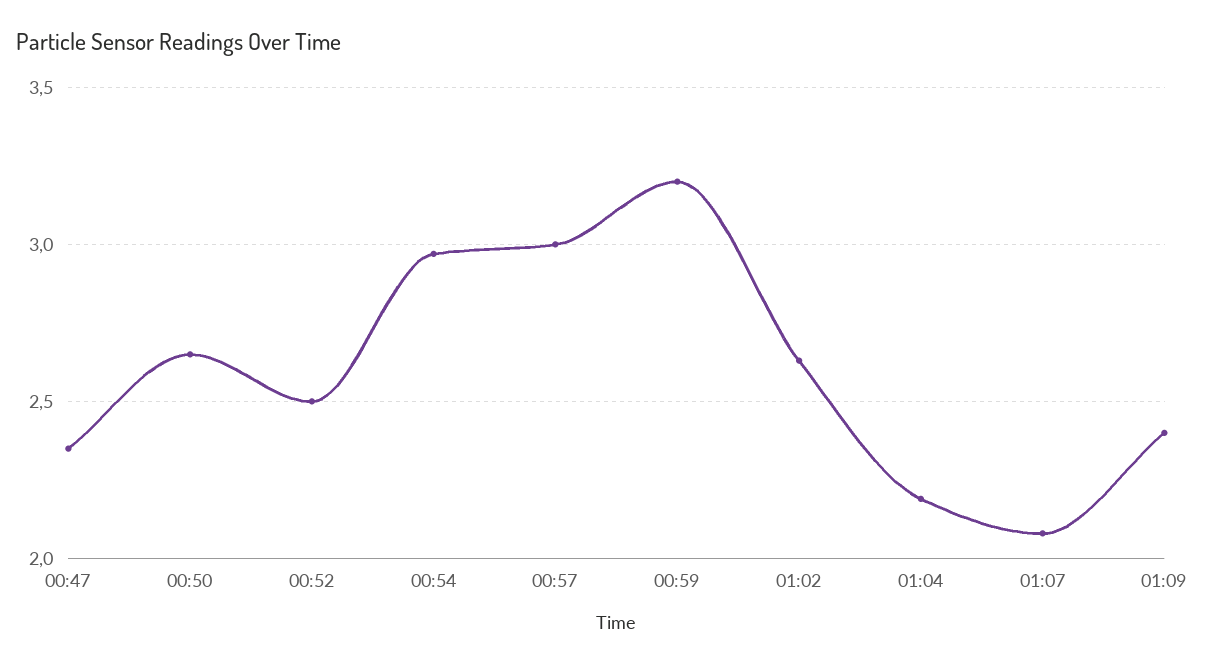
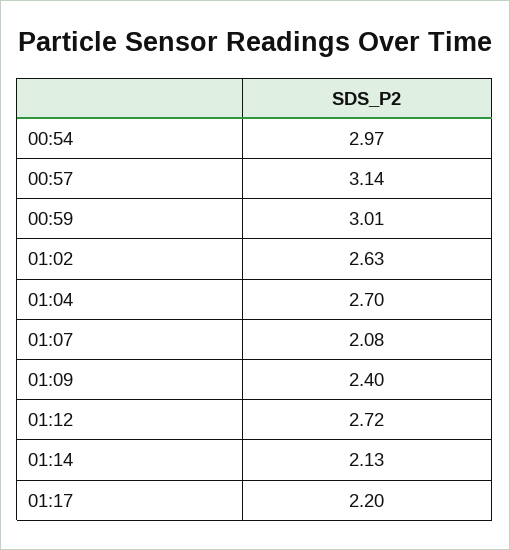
00:47: 2.35 -> none
00:50: 2.65 -> none
00:52: 2.5 -> none
00:57: 3 -> 3.14
00:59: 3.2 -> 3.01
01:04: 2.2 -> 2.7
01:12: none -> 2.72
01:14: none -> 2.13
01:17: none -> 2.2

